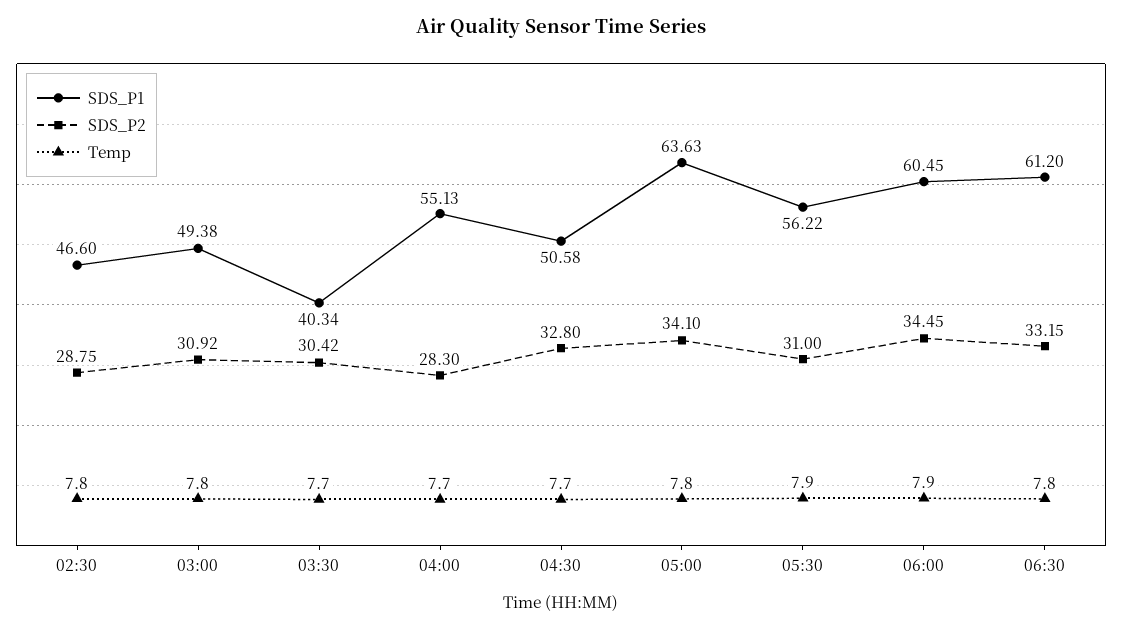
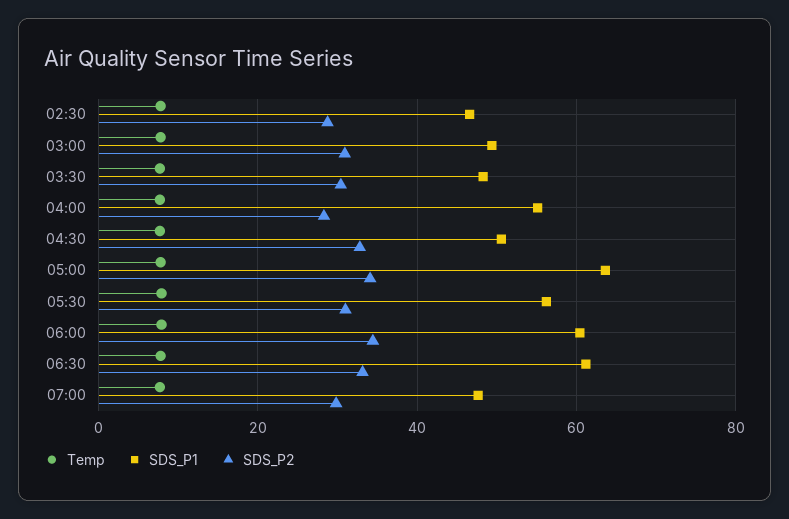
SDS_P1, 03:30: 40.34 -> 48
Temp, 07:00: none -> 8
SDS_P1, 07:00: none -> 48
SDS_P2, 07:00: none -> 30

